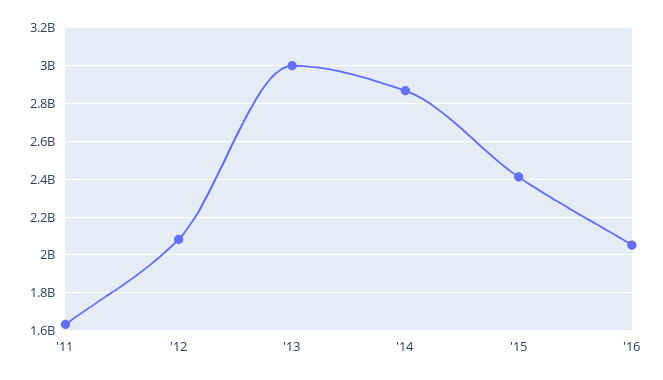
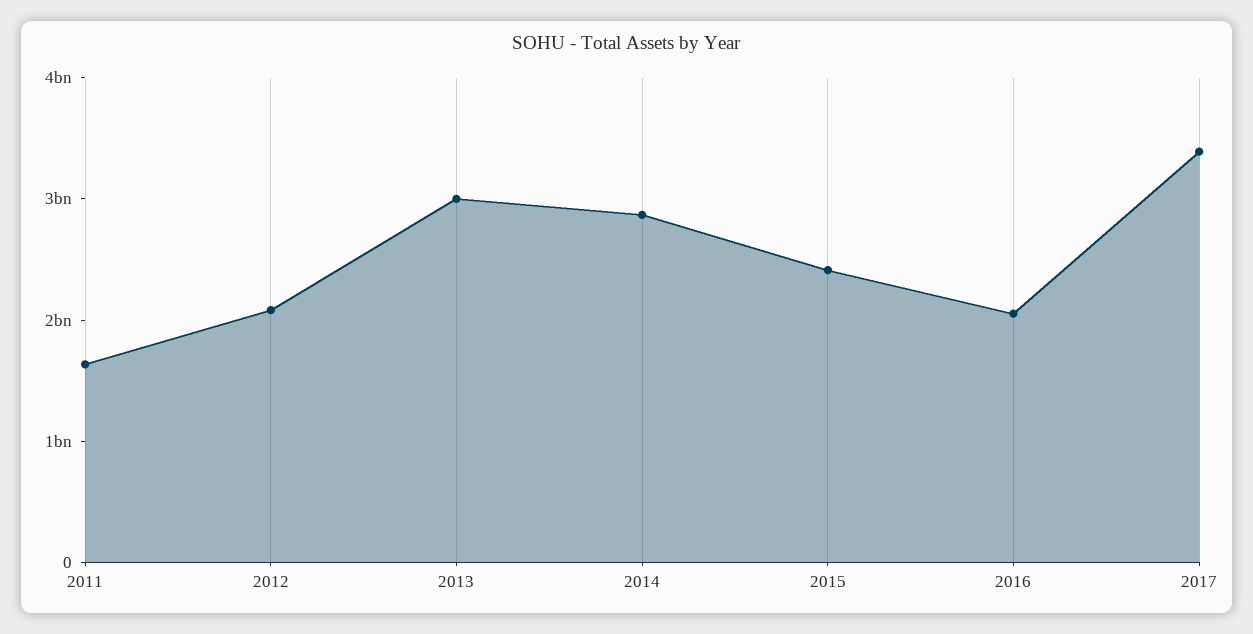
2017: none -> 3400000000

